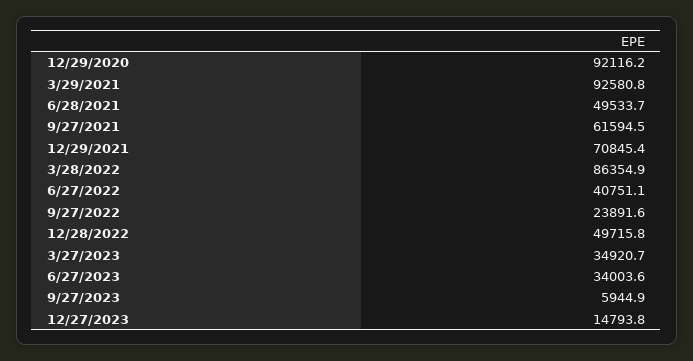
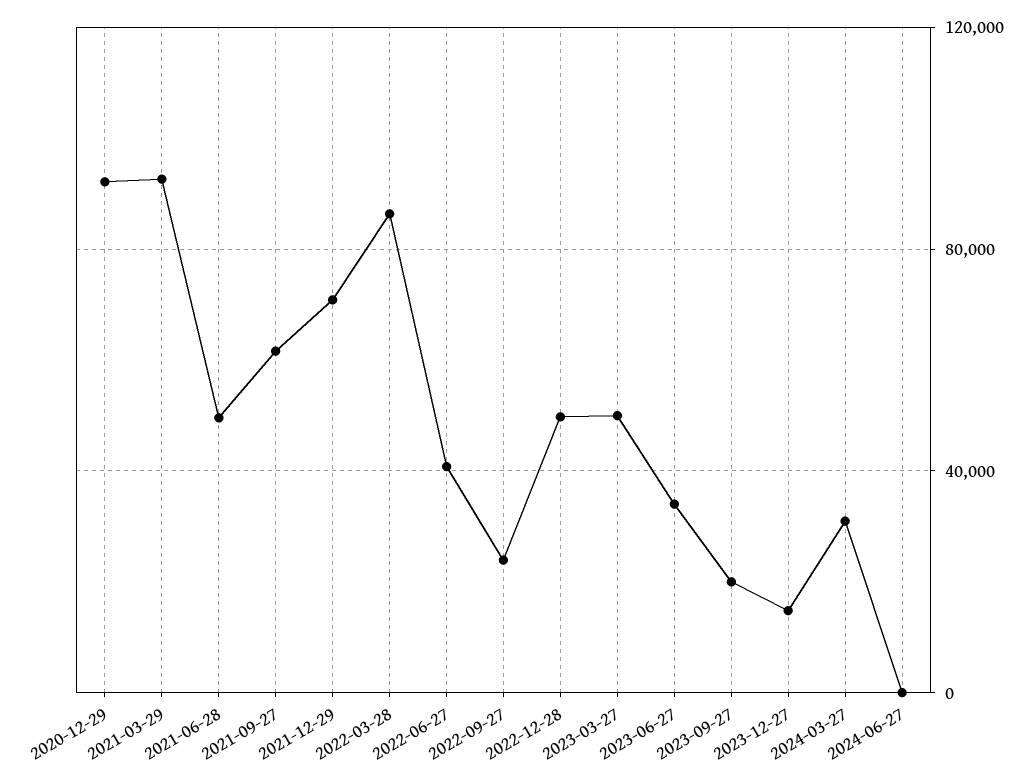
3/27/2023: 34920.7 -> 50000
9/27/2023: 5944.9 -> 20000
2024-03-27: none -> 30000
2024-06-27: none -> 0

